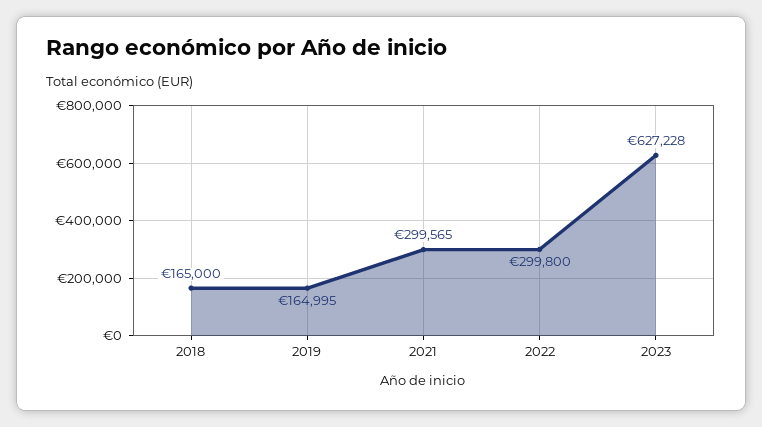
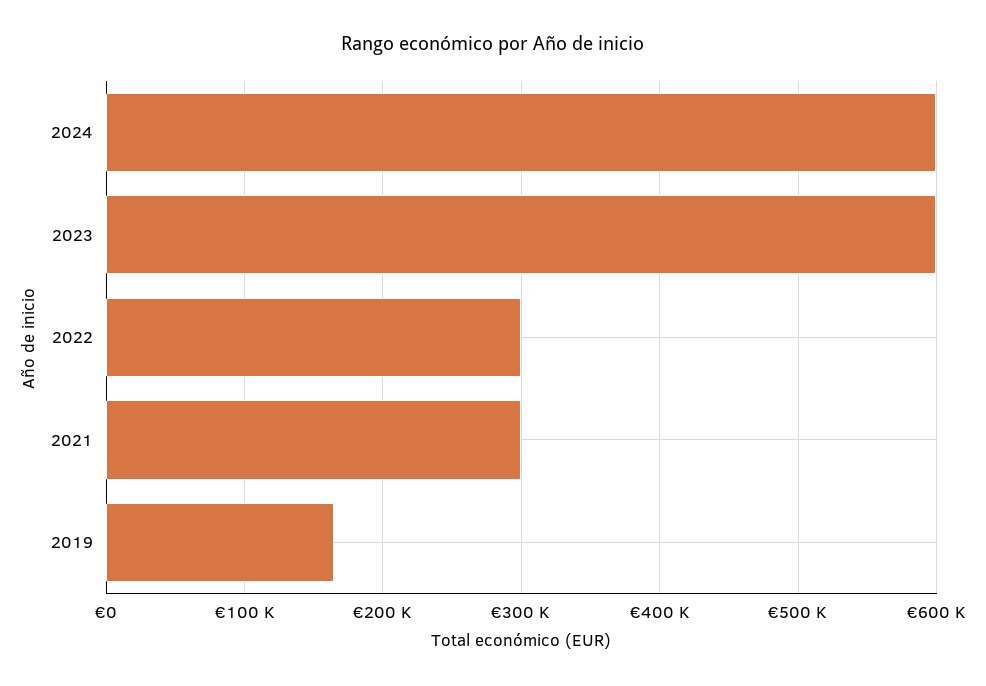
2018: 165000 -> none
2023: 627228 -> 600000
2024: none -> 600000

